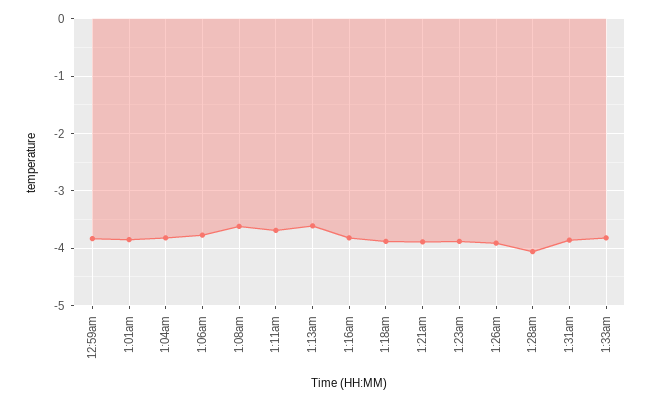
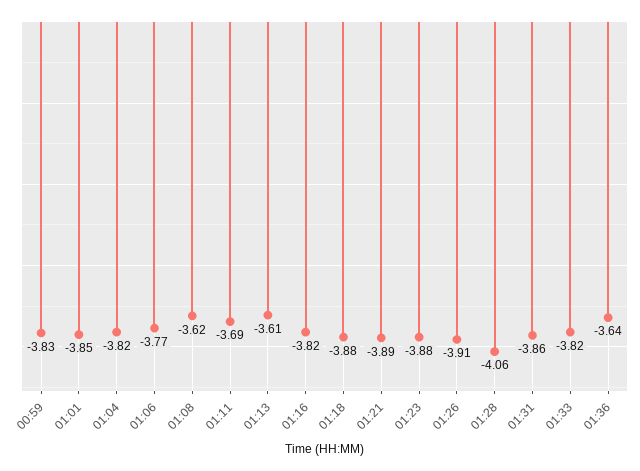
01:36: none -> -3.64

